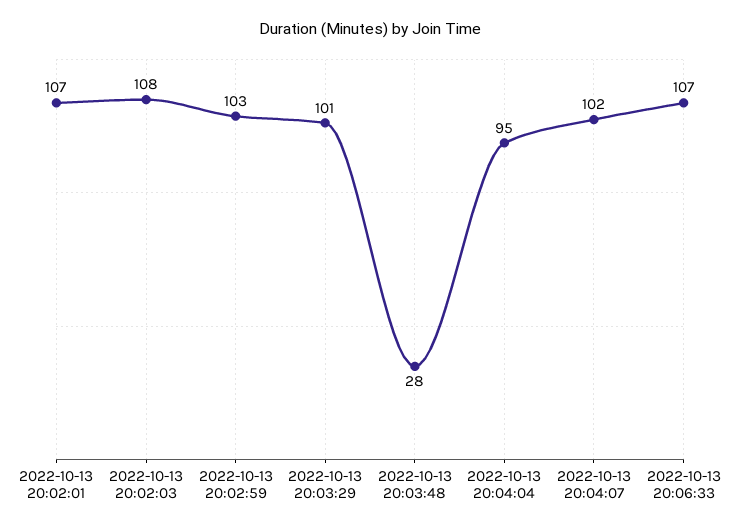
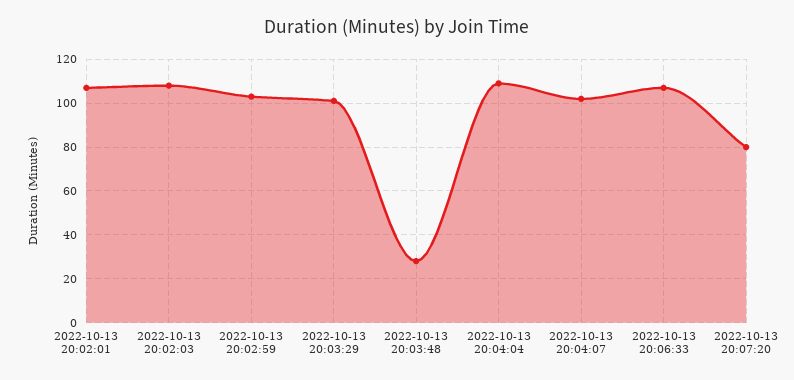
2022-10-13 20:04:04: 95 -> 110
2022-10-13 20:07:20: none -> 80

